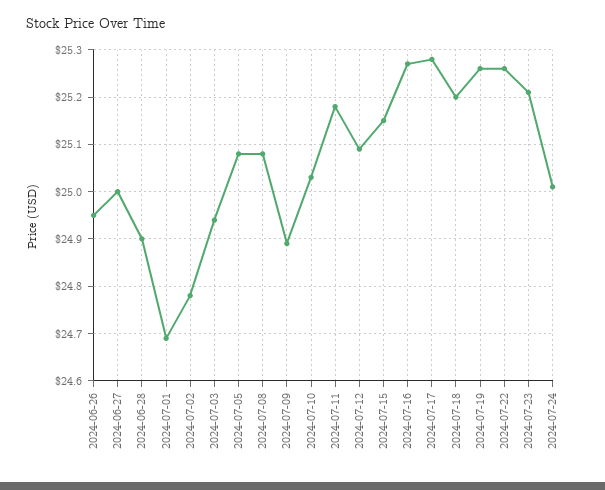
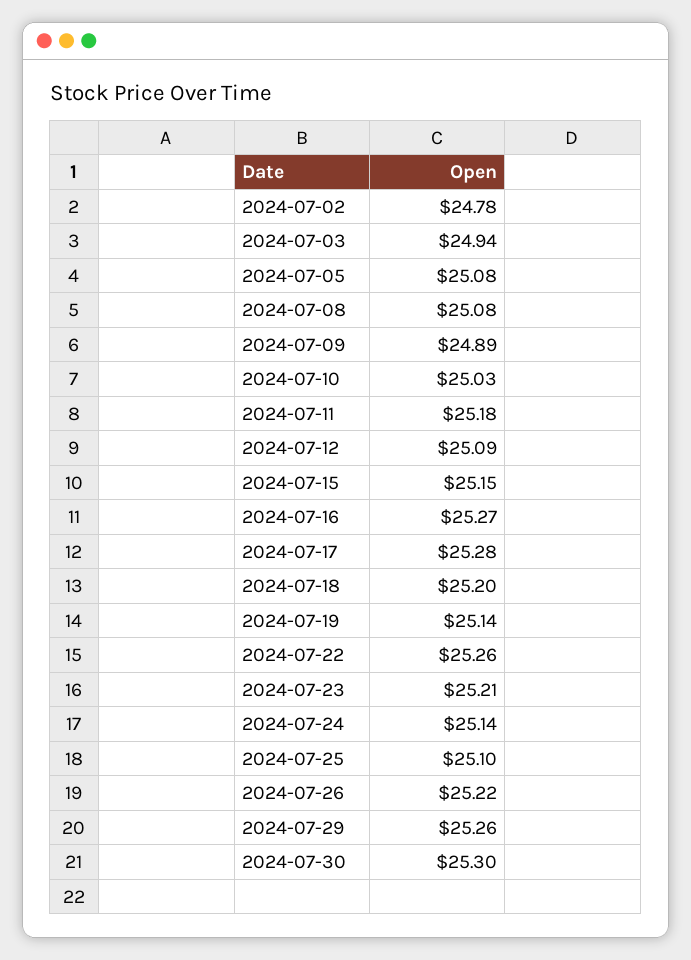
2024-06-26: 24.95 -> none
2024-06-27: 25 -> none
2024-06-28: 24.9 -> none
2024-07-01: 24.7 -> none
2024-07-19: 25.25 -> 25.14
2024-07-24: 25 -> 25.14
2024-07-25: none -> 25.1
2024-07-26: none -> 25.22
2024-07-29: none -> 25.26
2024-07-30: none -> 25.3

